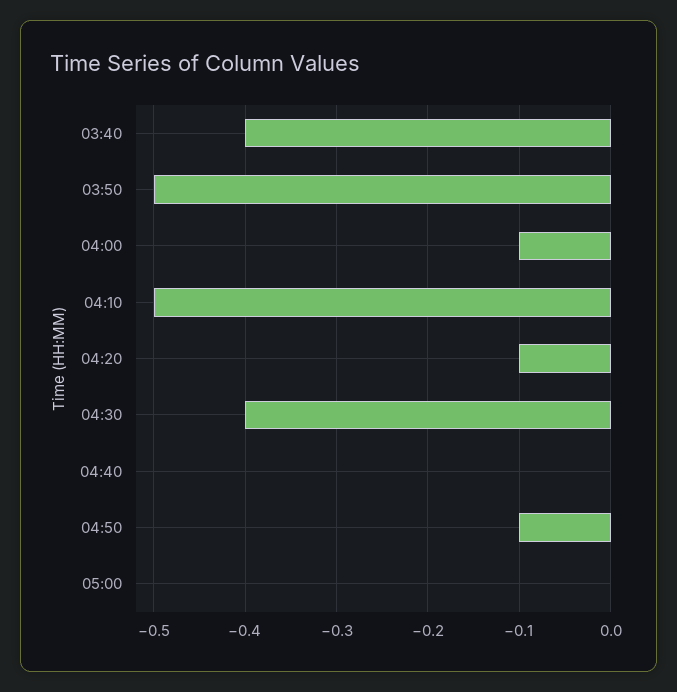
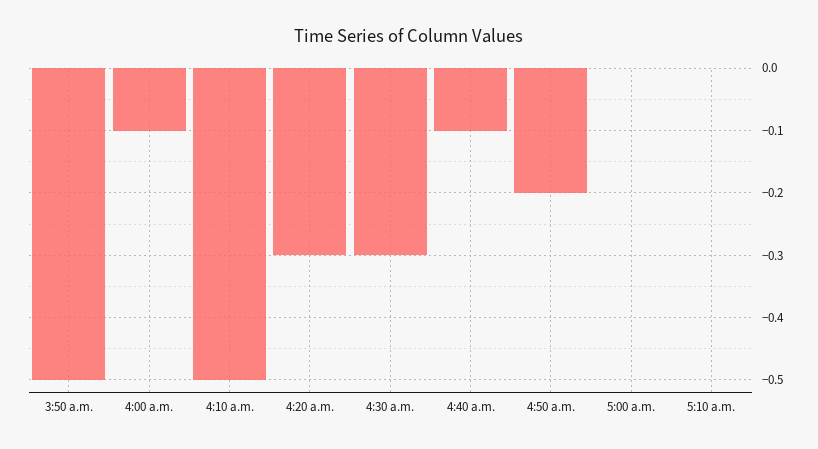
03:40: -0.4 -> none
04:20: -0.1 -> -0.3
04:30: -0.4 -> -0.3
04:40: 0 -> -0.1
04:50: -0.1 -> -0.2
5:10 a.m.: none -> 0

